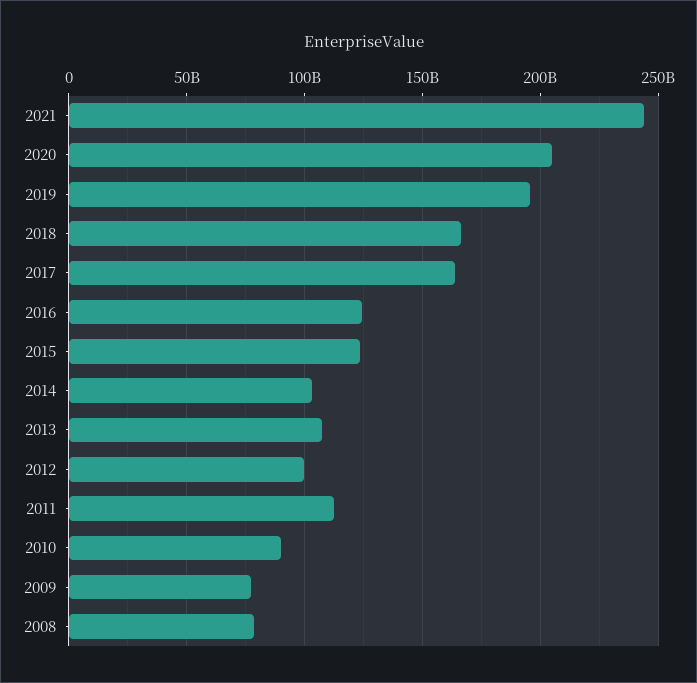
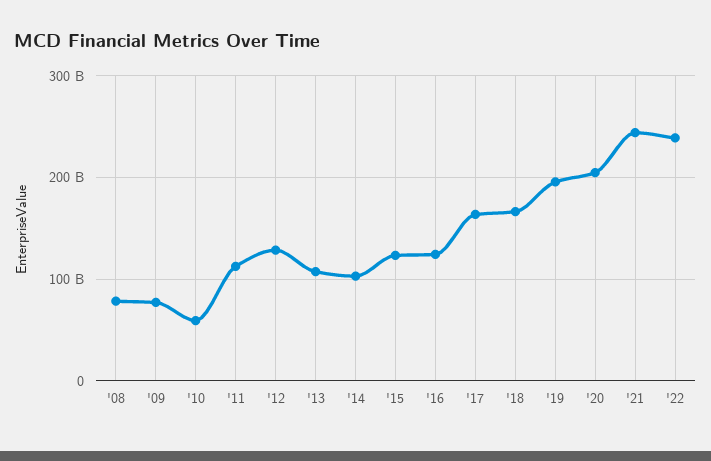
2012: 100000000000 -> 130000000000
2010: 90000000000 -> 60000000000
'22: none -> 240000000000

